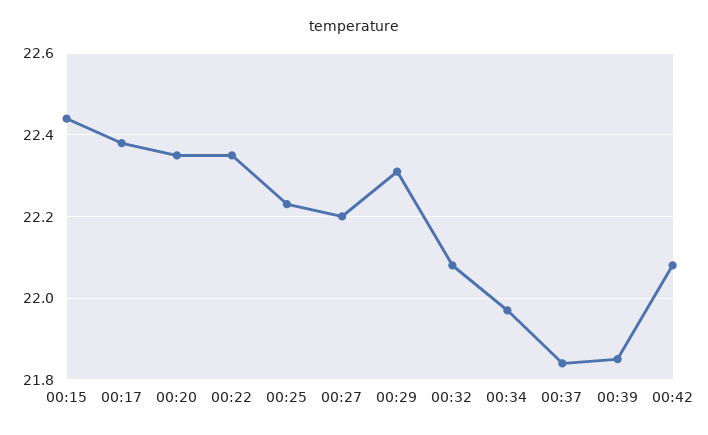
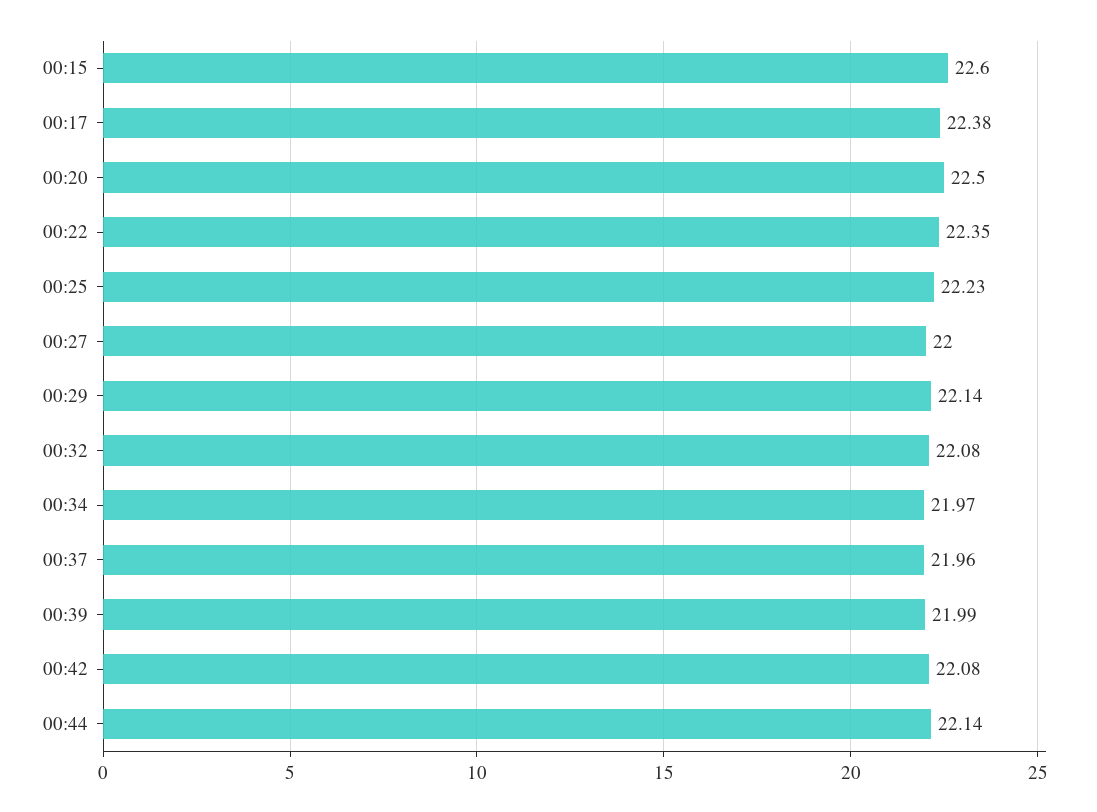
00:15: 22.45 -> 22.6
00:20: 22.35 -> 22.5
00:27: 22.2 -> 22
00:29: 22.3 -> 22.14
00:37: 21.85 -> 21.96
00:39: 21.85 -> 21.99
00:44: none -> 22.14

